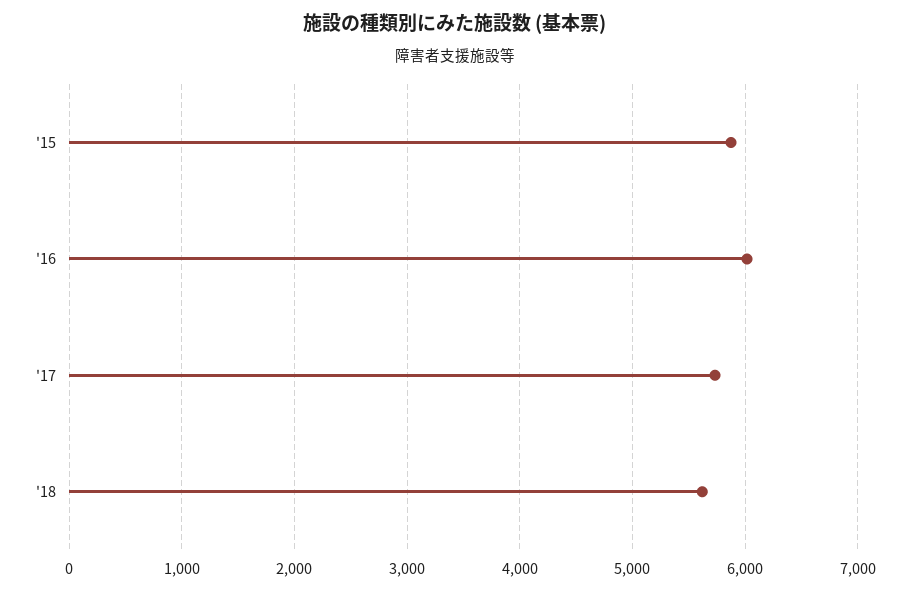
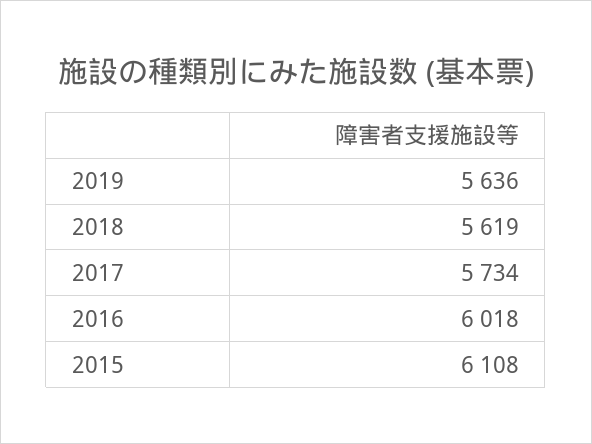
'15: 5900 -> 6108
2019: none -> 5636

